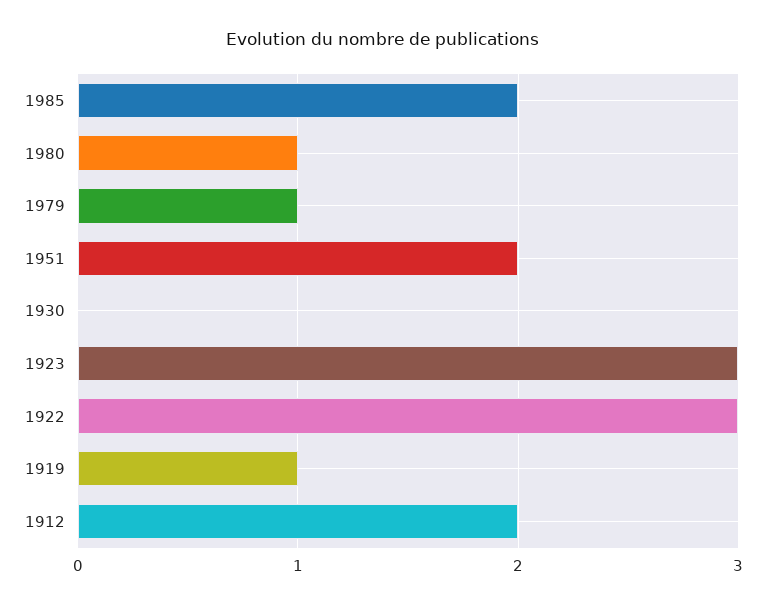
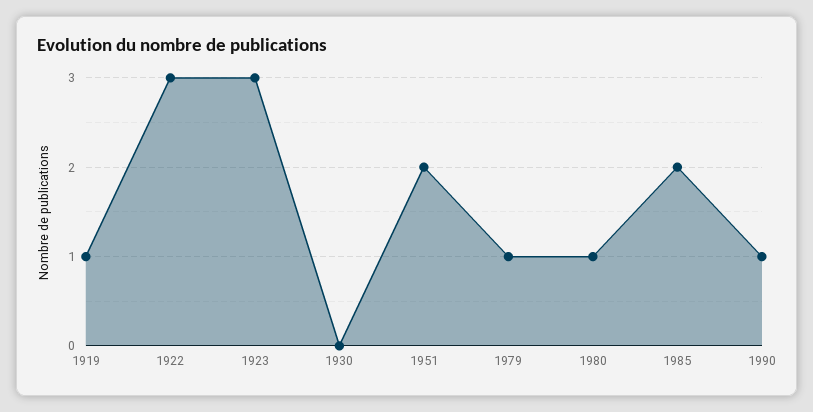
1912: 2 -> none
1990: none -> 1

